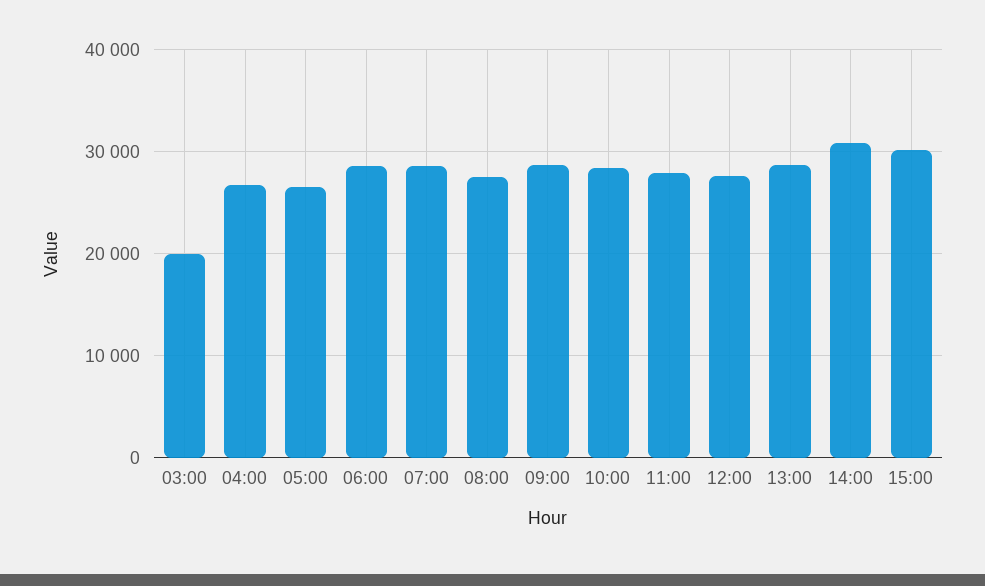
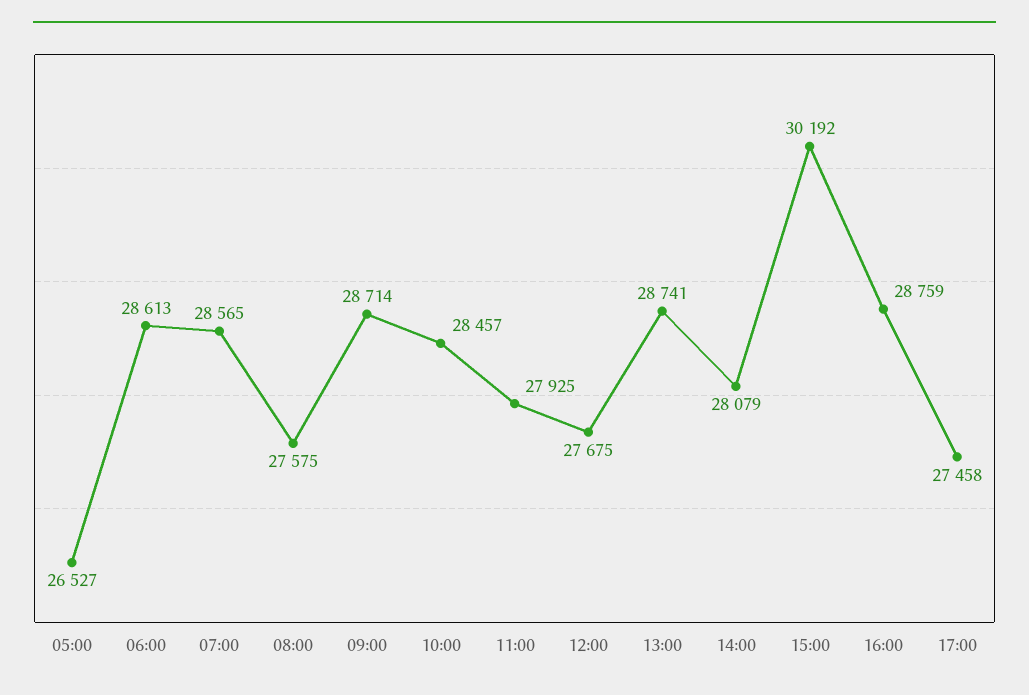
03:00: 20000 -> none
04:00: 27000 -> none
14:00: 31000 -> 28079
16:00: none -> 28759
17:00: none -> 27458

